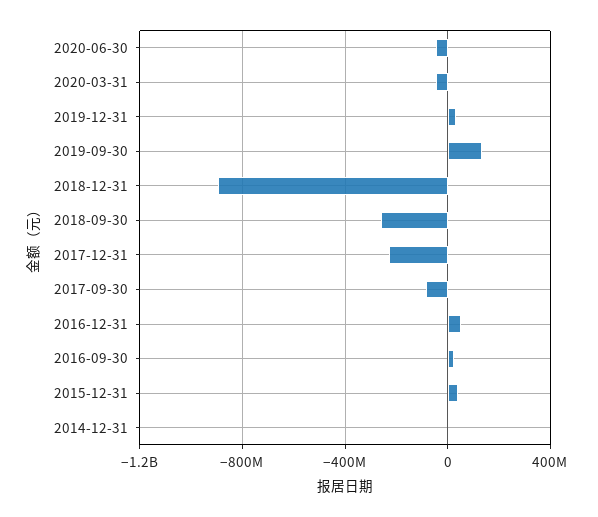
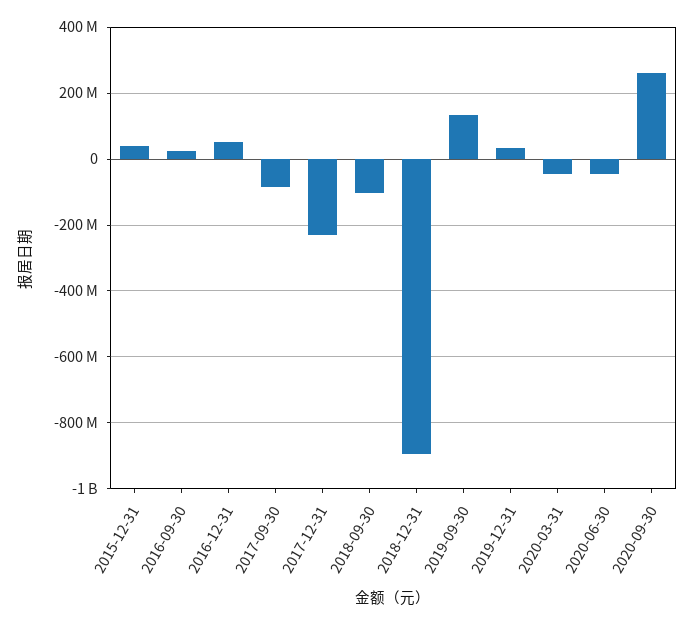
2018-09-30: -250000000 -> -100000000
2014-12-31: 0 -> none
2020-09-30: none -> 260000000

